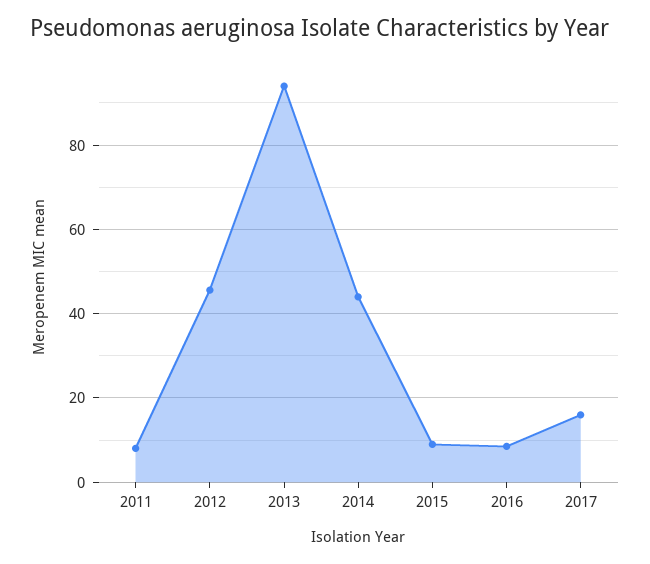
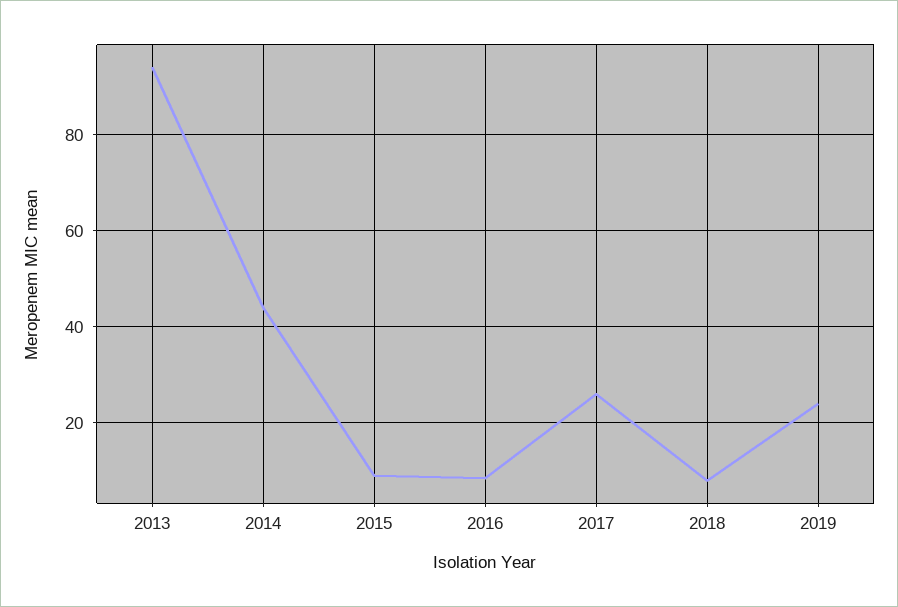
2011: 8 -> none
2012: 46 -> none
2017: 16 -> 26
2018: none -> 8
2019: none -> 24

